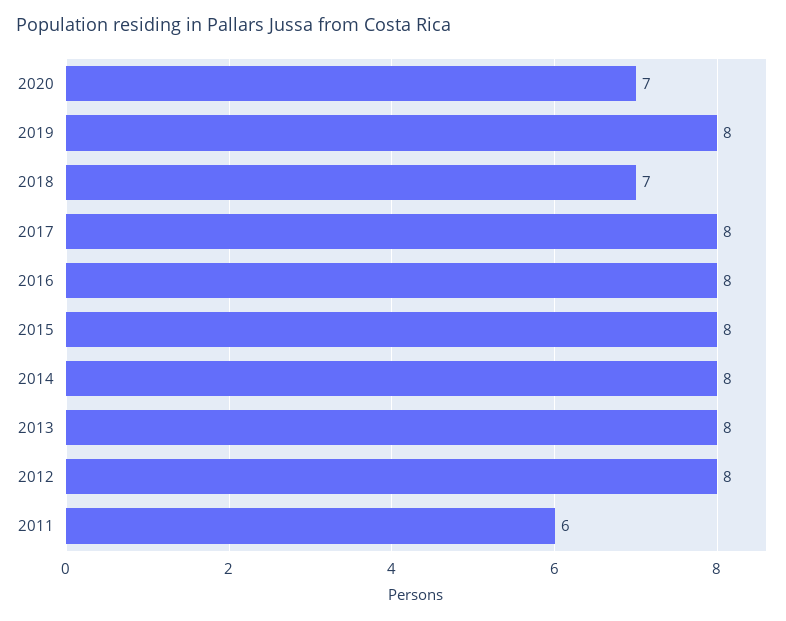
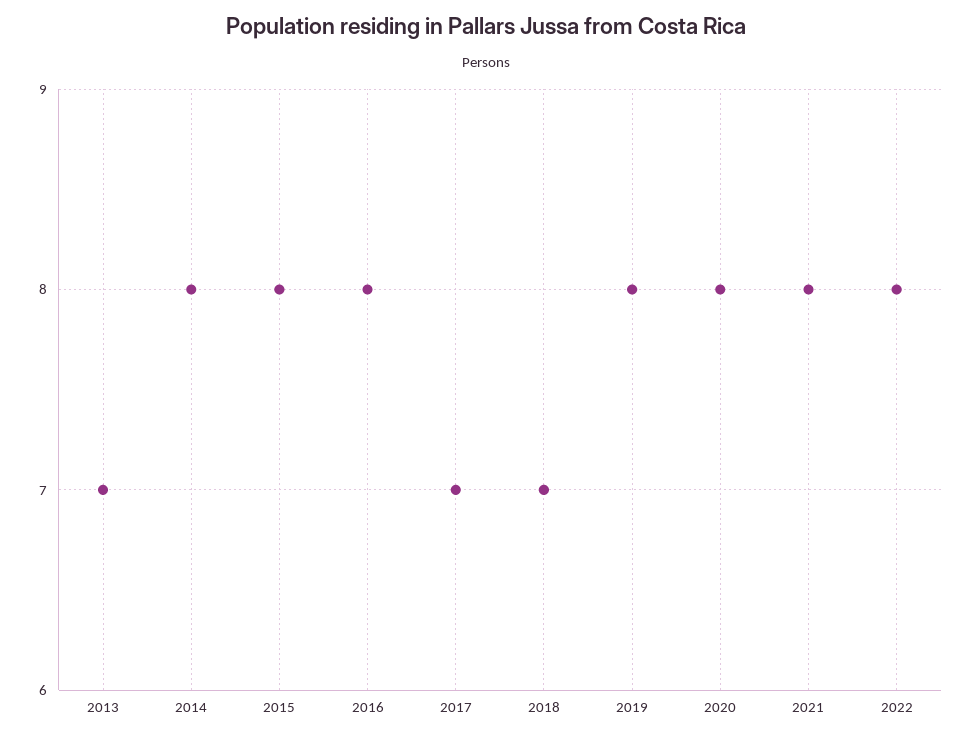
2020: 7 -> 8
2017: 8 -> 7
2013: 8 -> 7
2012: 8 -> none
2011: 6 -> none
2021: none -> 8
2022: none -> 8

